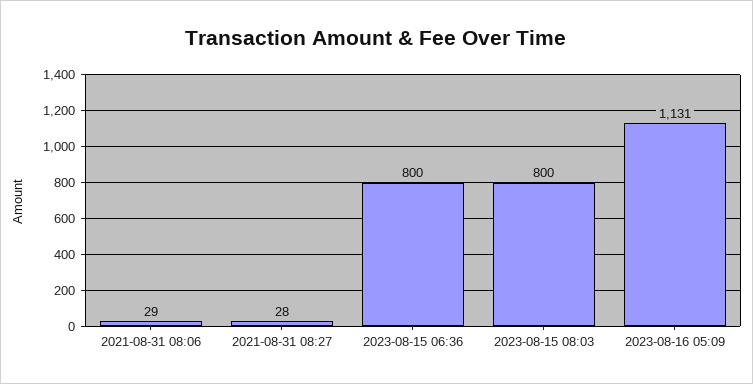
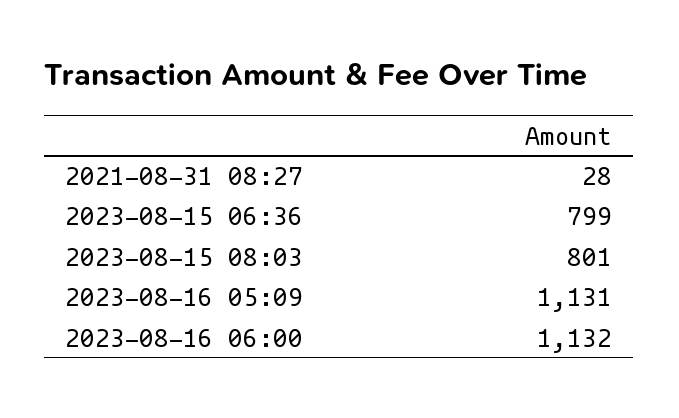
2021-08-31 08:06: 29 -> none
2023-08-15 06:36: 800 -> 799
2023-08-15 08:03: 800 -> 801
2023-08-16 06:00: none -> 1132

